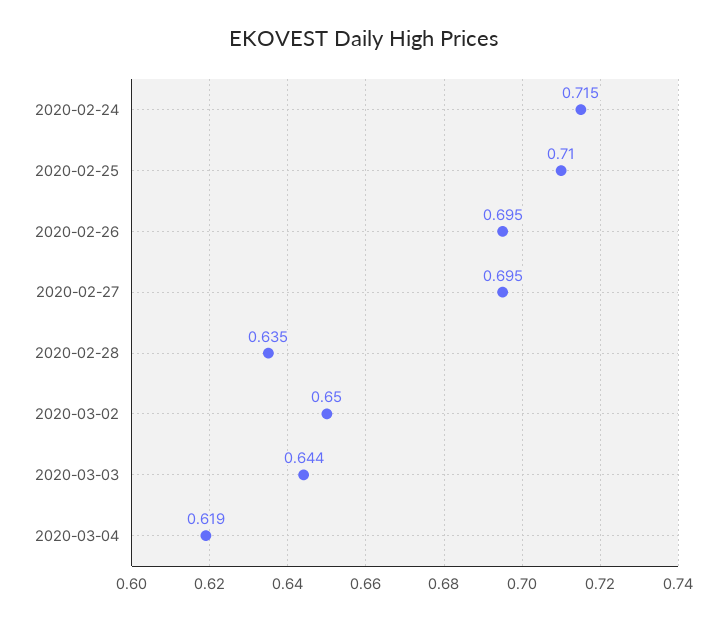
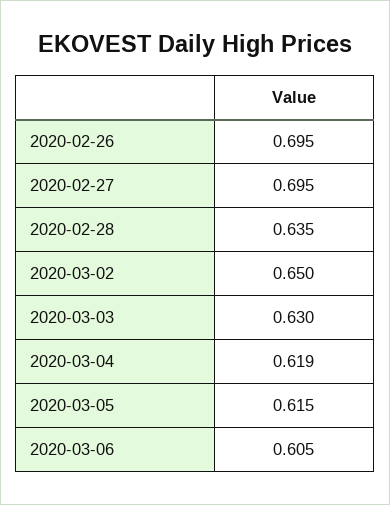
2020-02-24: 0.715 -> none
2020-02-25: 0.71 -> none
2020-03-03: 0.644 -> 0.63
2020-03-05: none -> 0.615
2020-03-06: none -> 0.605

